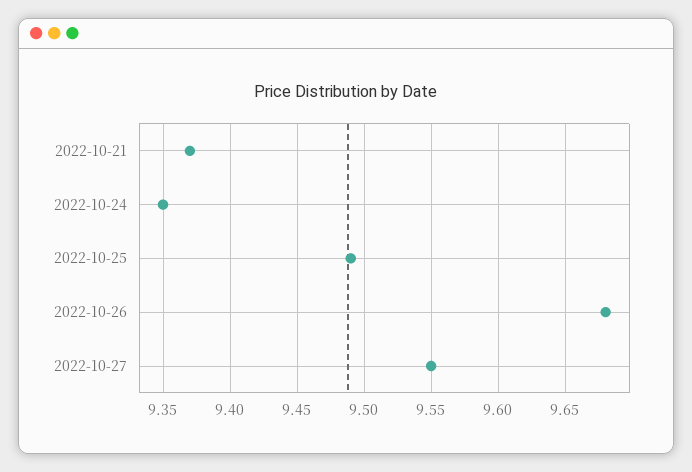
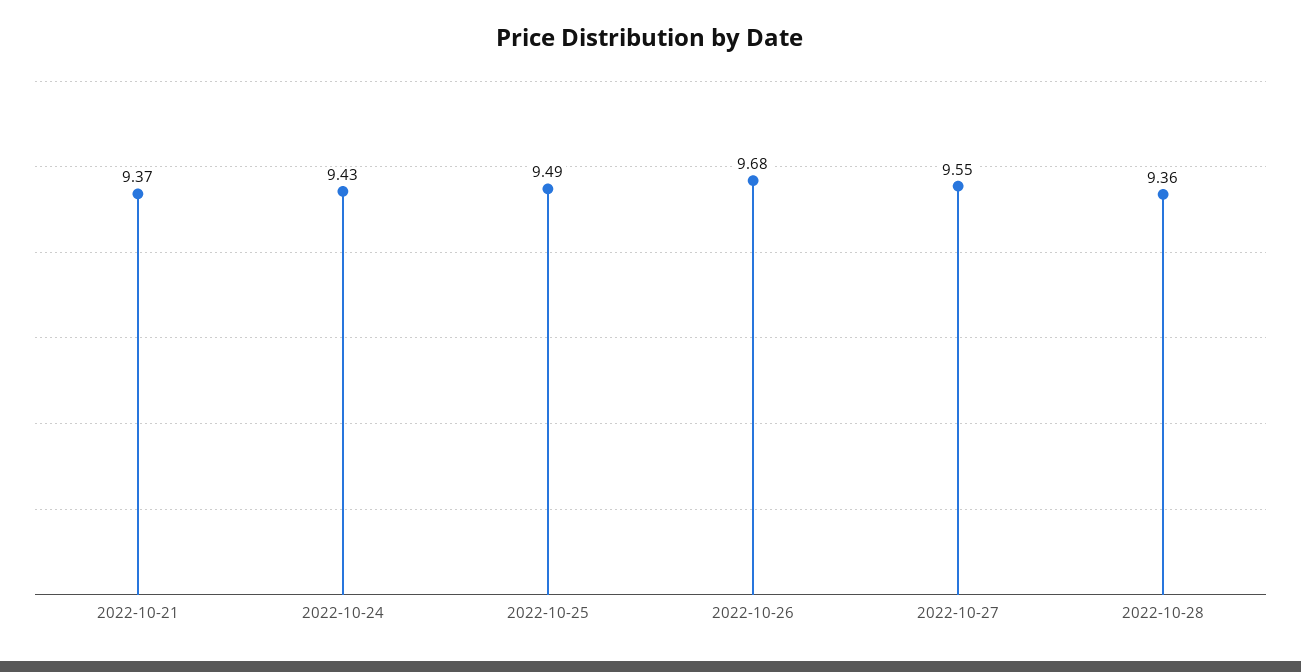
2022-10-24: 9.35 -> 9.43
2022-10-28: none -> 9.36

